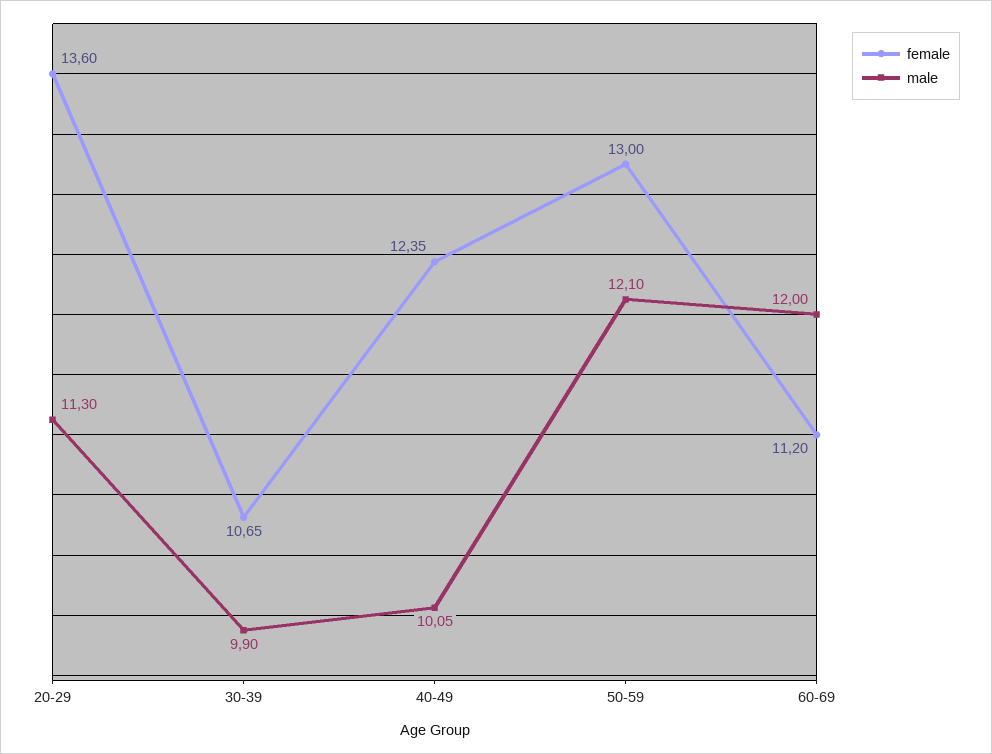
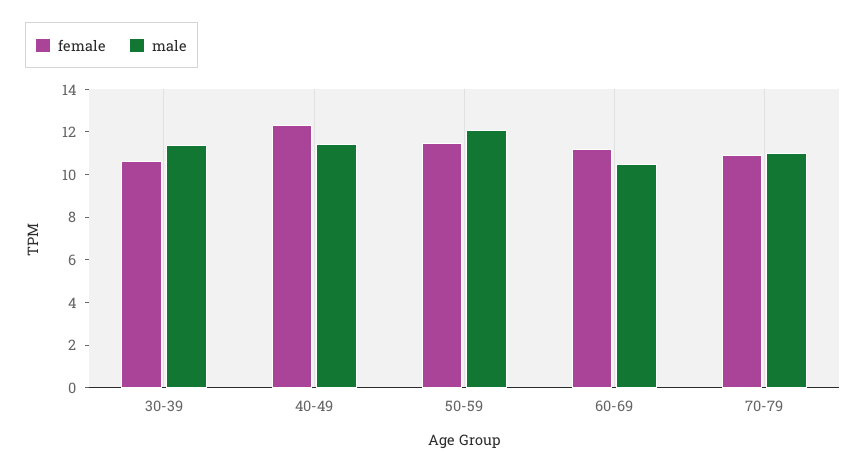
female, 20-29: 13.6 -> none
male, 20-29: 11.3 -> none
male, 30-39: 9.9 -> 11.5
male, 40-49: 10.05 -> 11.5
female, 50-59: 13 -> 11.5
male, 60-69: 12 -> 10.5
female, 70-79: none -> 11
male, 70-79: none -> 11

